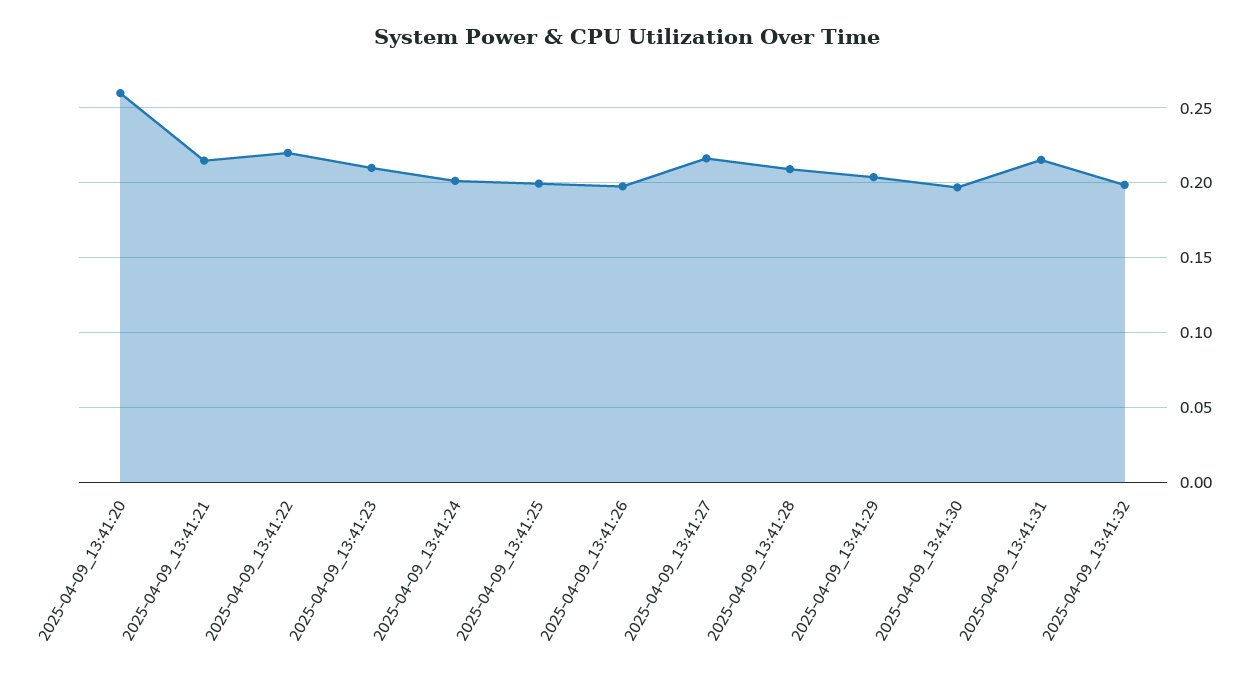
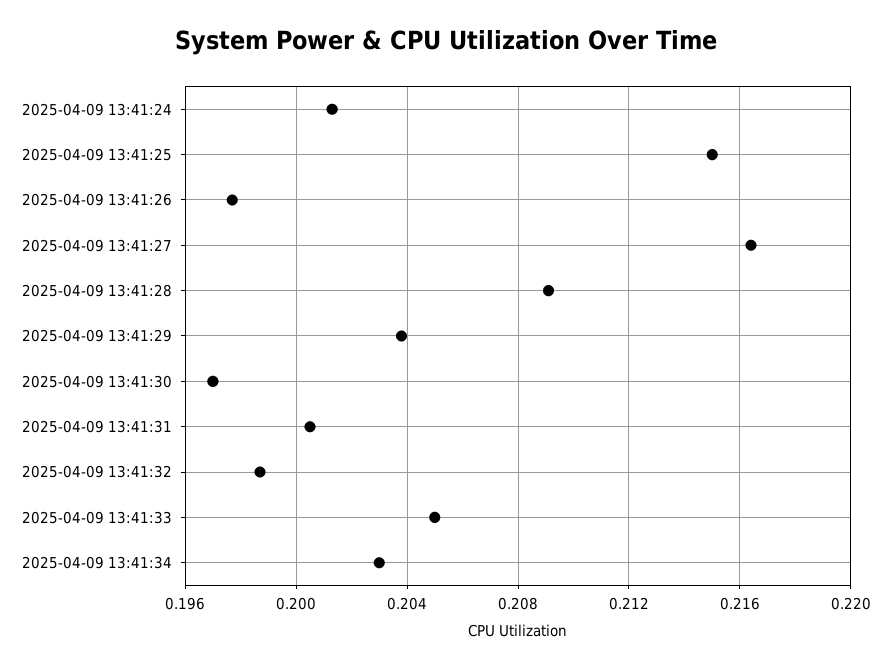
2025-04-09_13:41:20: 0.26 -> none
2025-04-09_13:41:21: 0.215 -> none
2025-04-09_13:41:22: 0.22 -> none
2025-04-09_13:41:23: 0.21 -> none
2025-04-09_13:41:25: 0.2 -> 0.215
2025-04-09_13:41:31: 0.215 -> 0.2005
2025-04-09 13:41:33: none -> 0.205
2025-04-09 13:41:34: none -> 0.203

